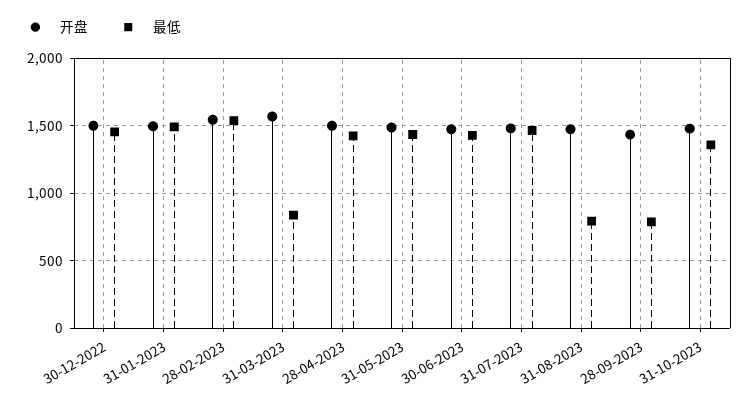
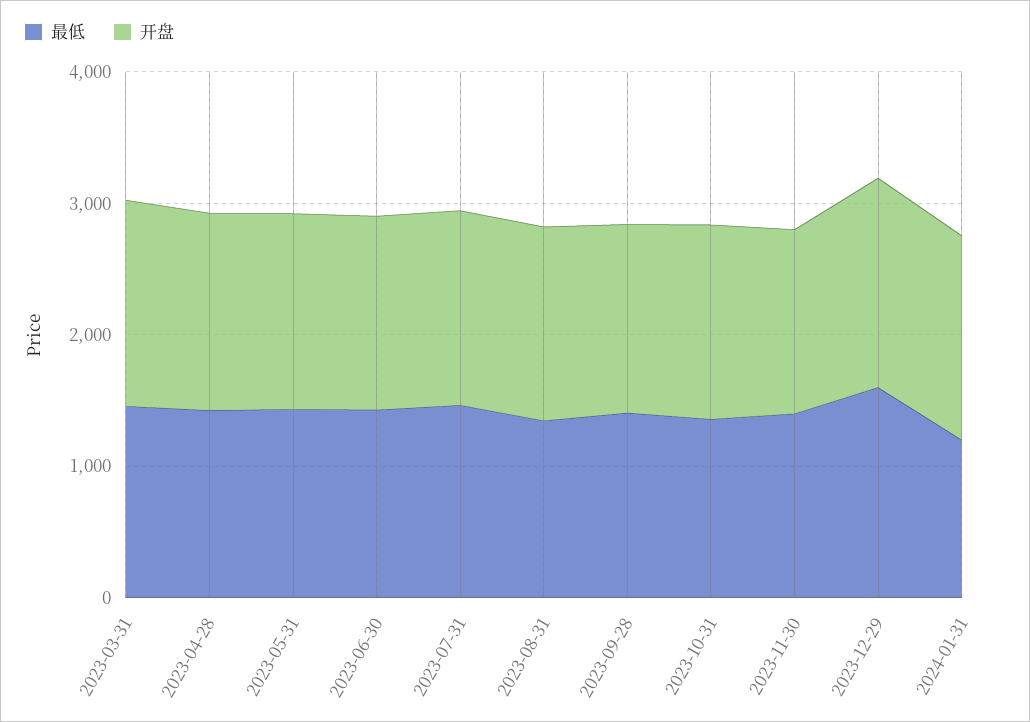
开盘, 30-12-2022: 1500 -> none
最低, 30-12-2022: 1450 -> none
开盘, 31-01-2023: 1500 -> none
最低, 31-01-2023: 1500 -> none
开盘, 28-02-2023: 1550 -> none
最低, 28-02-2023: 1550 -> none
最低, 31-03-2023: 850 -> 1400
最低, 31-08-2023: 800 -> 1400
最低, 28-09-2023: 800 -> 1400
最低, 2023-11-30: none -> 1400
开盘, 2023-11-30: none -> 1400
最低, 2023-12-29: none -> 1600
开盘, 2023-12-29: none -> 1600
最低, 2024-01-31: none -> 1200
开盘, 2024-01-31: none -> 1600

